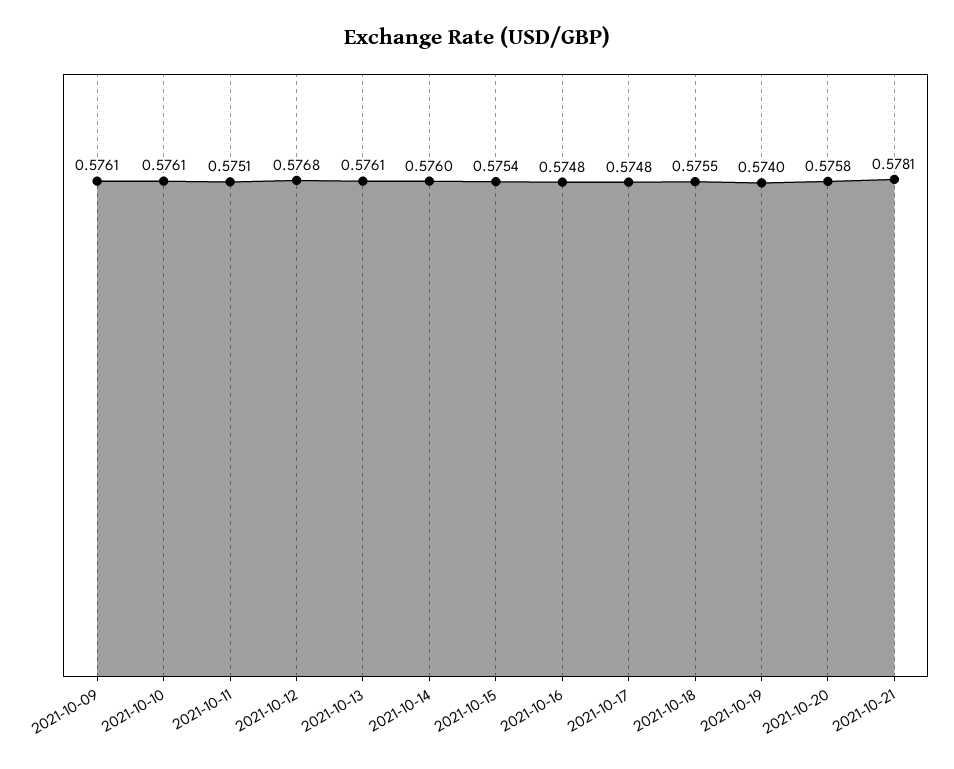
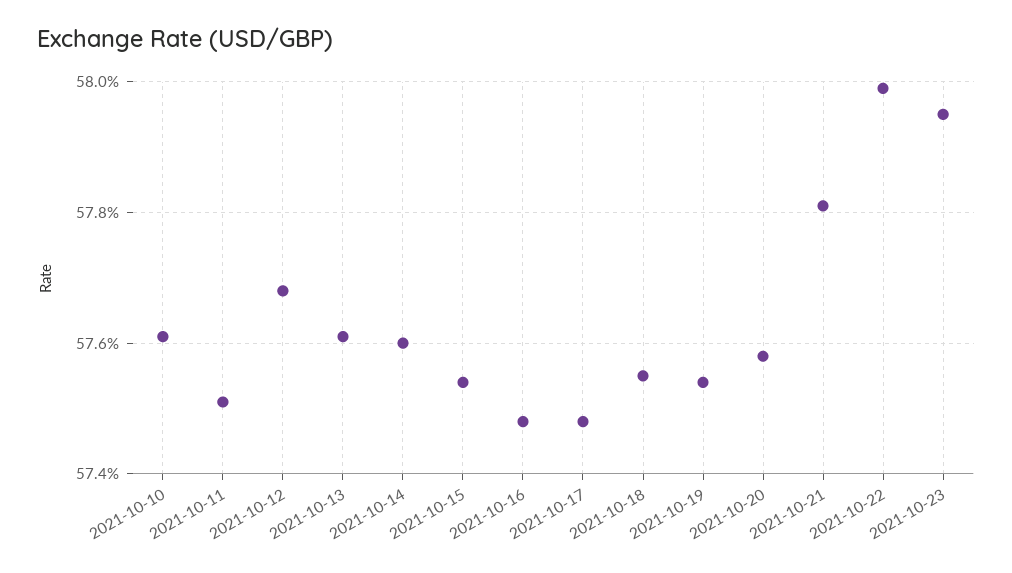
2021-10-09: 0.5761 -> none
2021-10-19: 0.574 -> 0.5755
2021-10-22: none -> 0.58
2021-10-23: none -> 0.5795

